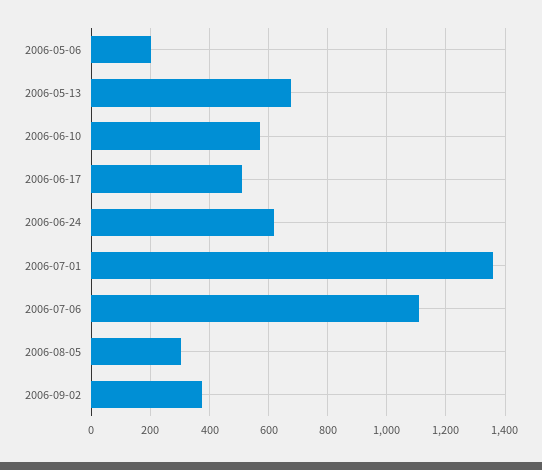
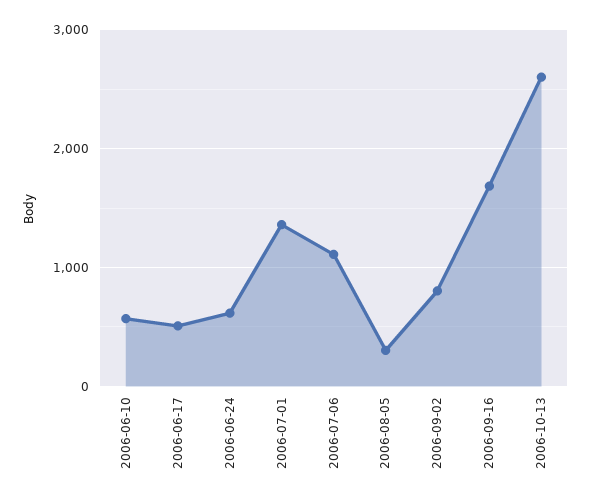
2006-05-06: 200 -> none
2006-05-13: 675 -> none
2006-09-02: 375 -> 800
2006-09-16: none -> 1700
2006-10-13: none -> 2600

